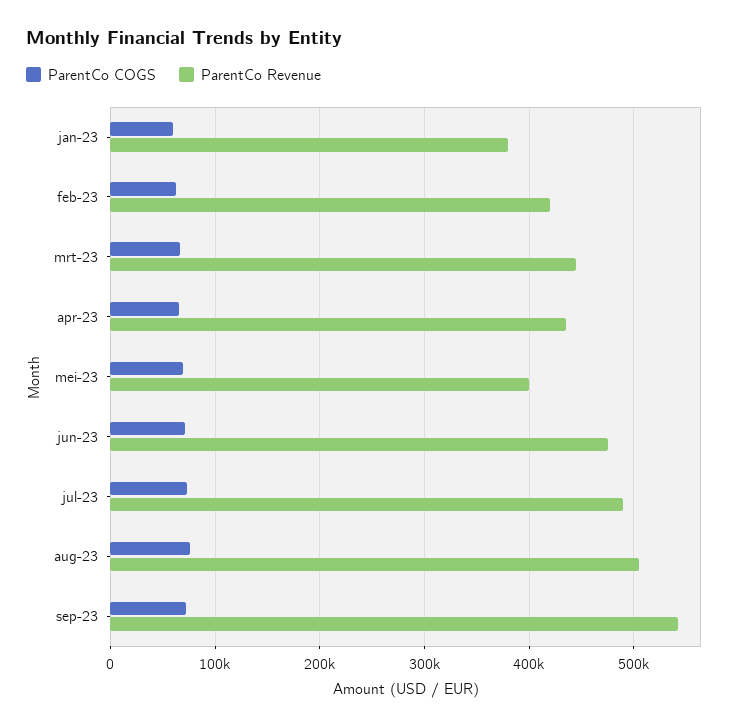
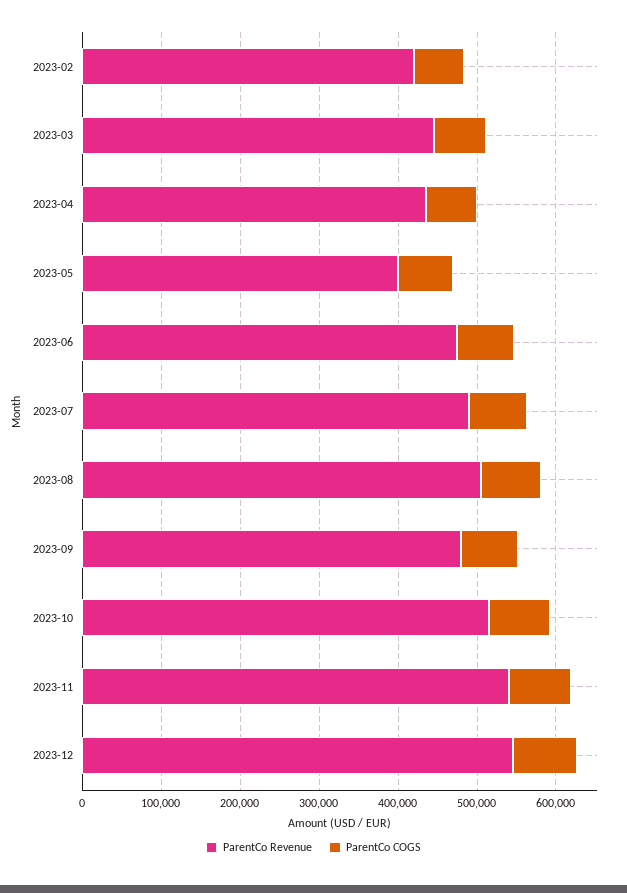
ParentCo COGS, jan-23: 60000 -> none
ParentCo Revenue, jan-23: 380000 -> none
ParentCo Revenue, sep-23: 540000 -> 480000
ParentCo Revenue, 2023-10: none -> 520000
ParentCo COGS, 2023-10: none -> 80000
ParentCo Revenue, 2023-11: none -> 540000
ParentCo COGS, 2023-11: none -> 80000
ParentCo Revenue, 2023-12: none -> 540000
ParentCo COGS, 2023-12: none -> 80000

